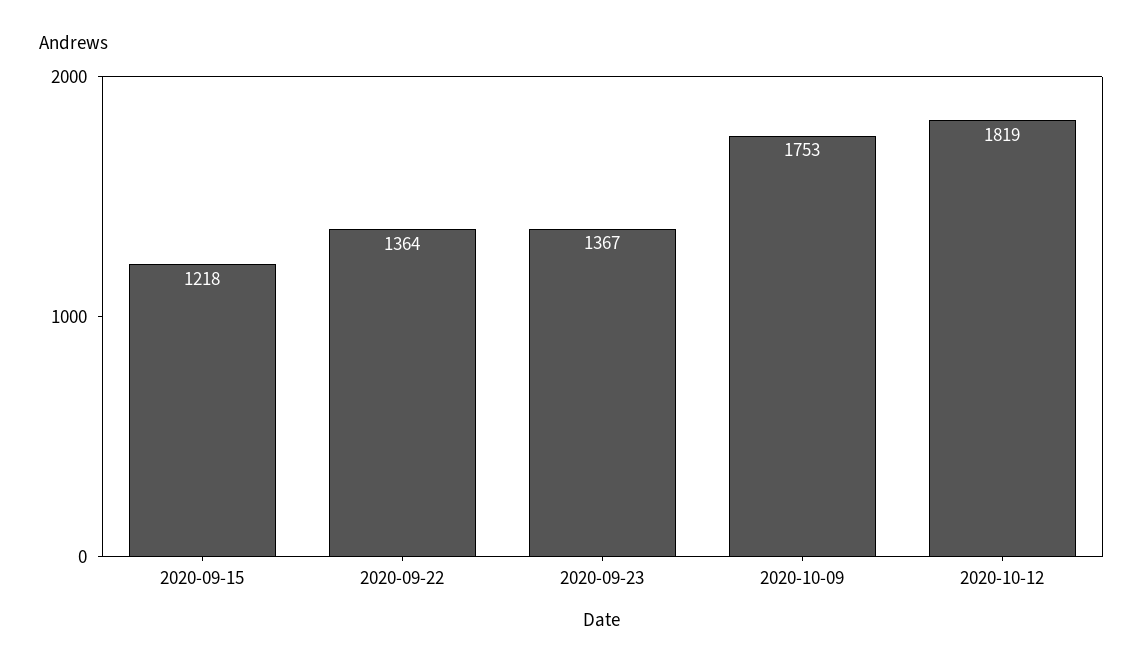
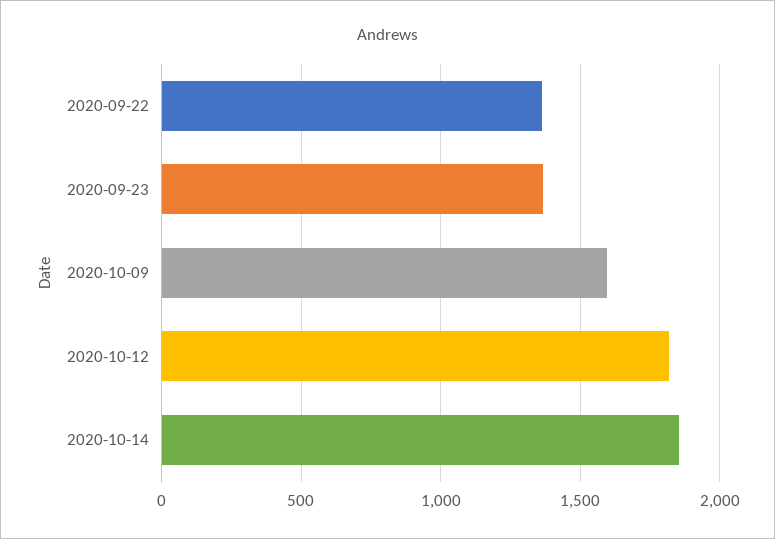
2020-09-15: 1218 -> none
2020-10-09: 1753 -> 1600
2020-10-14: none -> 1850

